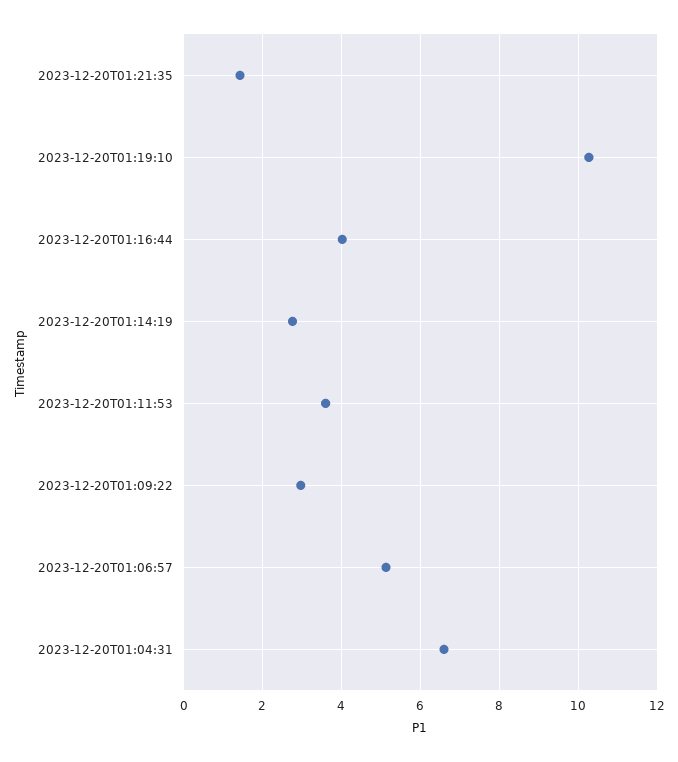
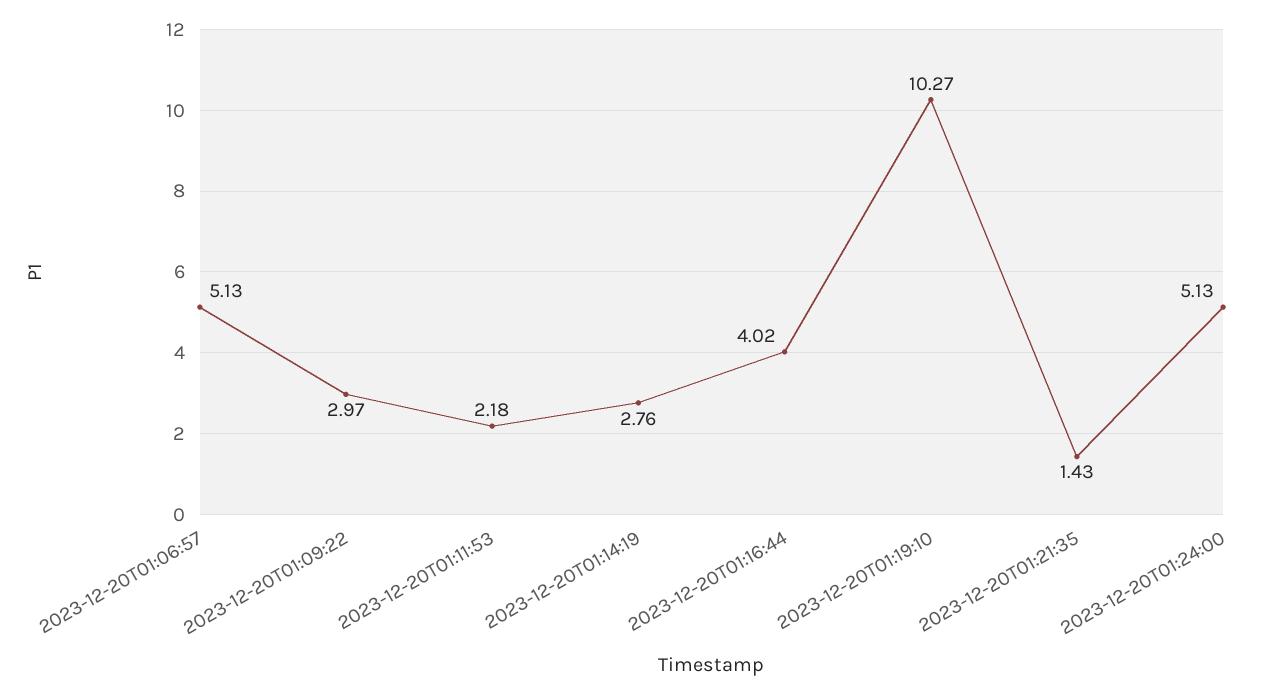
2023-12-20T01:11:53: 3.6 -> 2.18
2023-12-20T01:04:31: 6.6 -> none
2023-12-20T01:24:00: none -> 5.13

